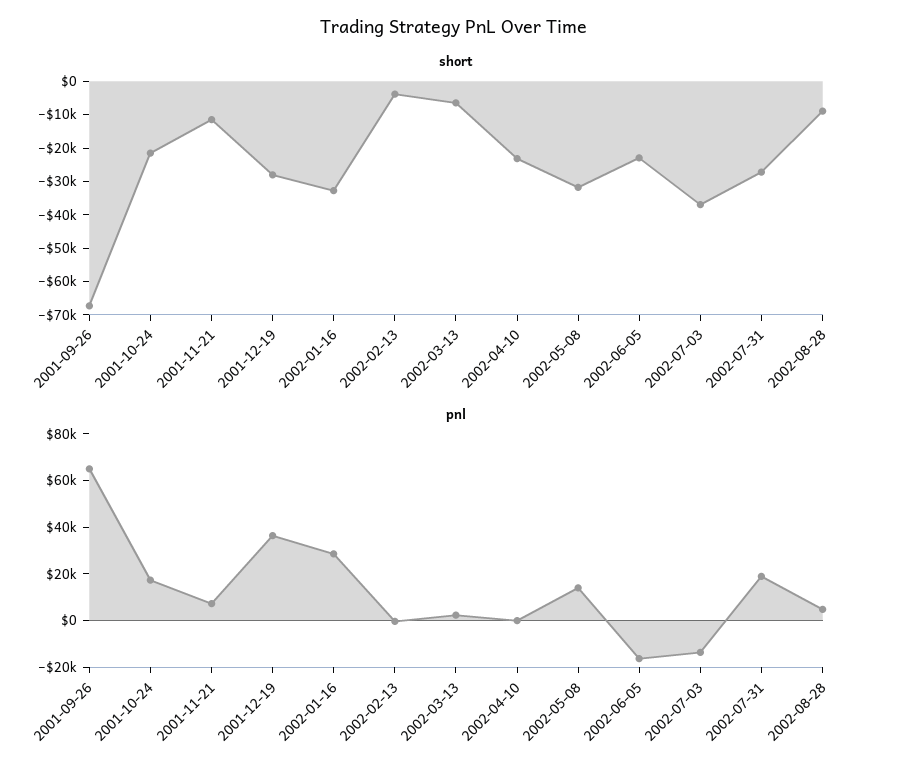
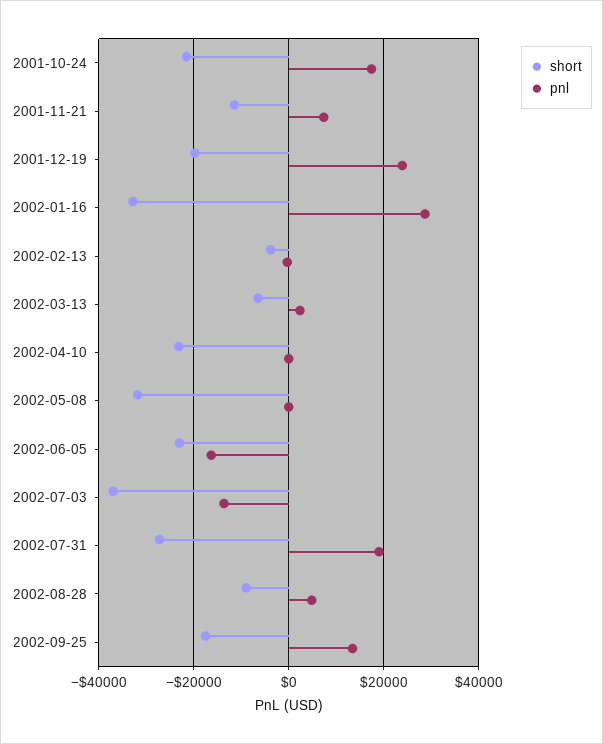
short, 2001-09-26: -67500 -> none
short, 2001-12-19: -27500 -> -20000
pnl, 2001-09-26: 65000 -> none
pnl, 2001-12-19: 35000 -> 24000
pnl, 2002-05-08: 15000 -> 0
short, 2002-09-25: none -> -18000
pnl, 2002-09-25: none -> 14000

